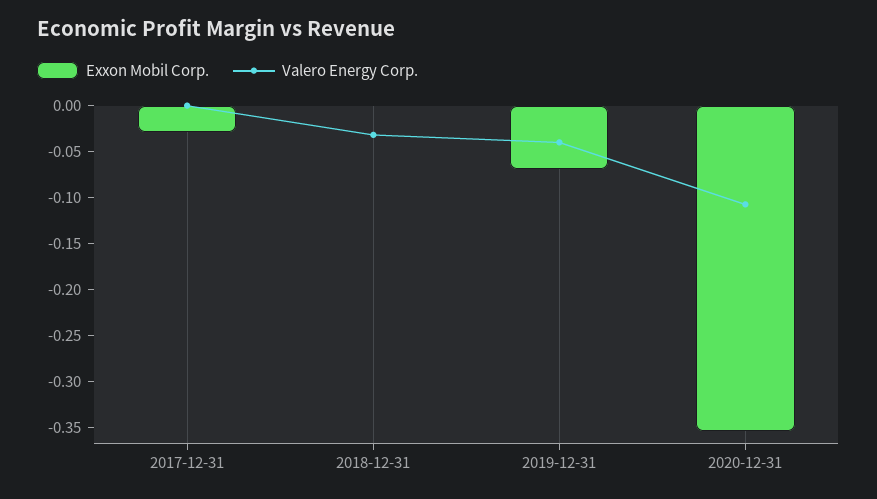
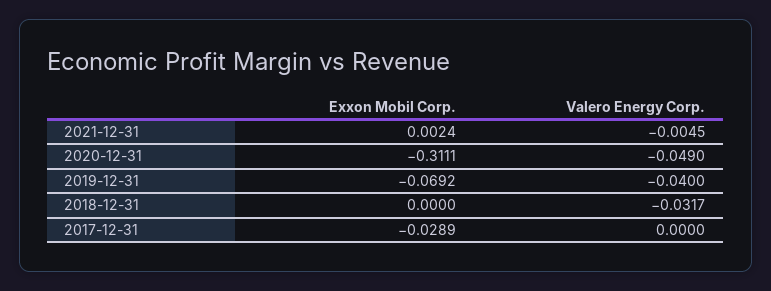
Exxon Mobil Corp., 2020-12-31: -0.35 -> -0.3111
Valero Energy Corp., 2020-12-31: -0.11 -> -0.049
Exxon Mobil Corp., 2021-12-31: none -> 0.0024
Valero Energy Corp., 2021-12-31: none -> -0.0045

